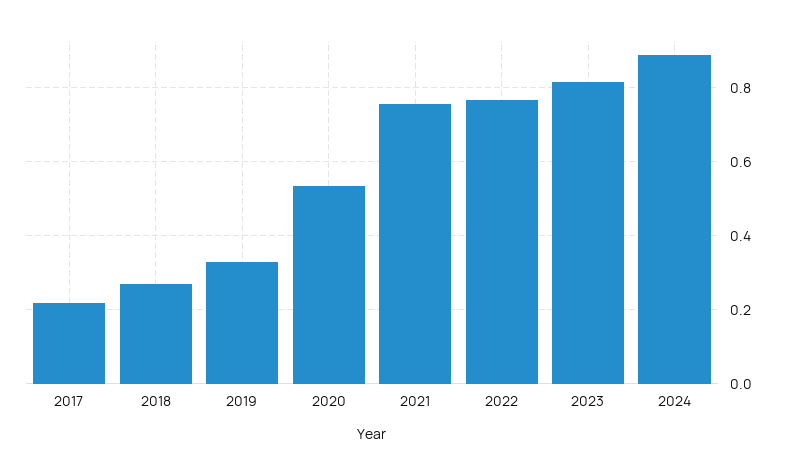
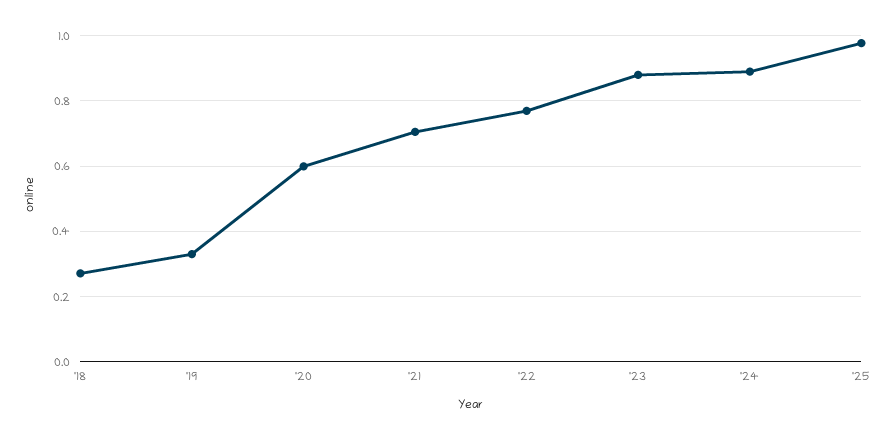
2017: 0.22 -> none
2020: 0.54 -> 0.6
2021: 0.76 -> 0.7
2023: 0.82 -> 0.88
'25: none -> 0.98

